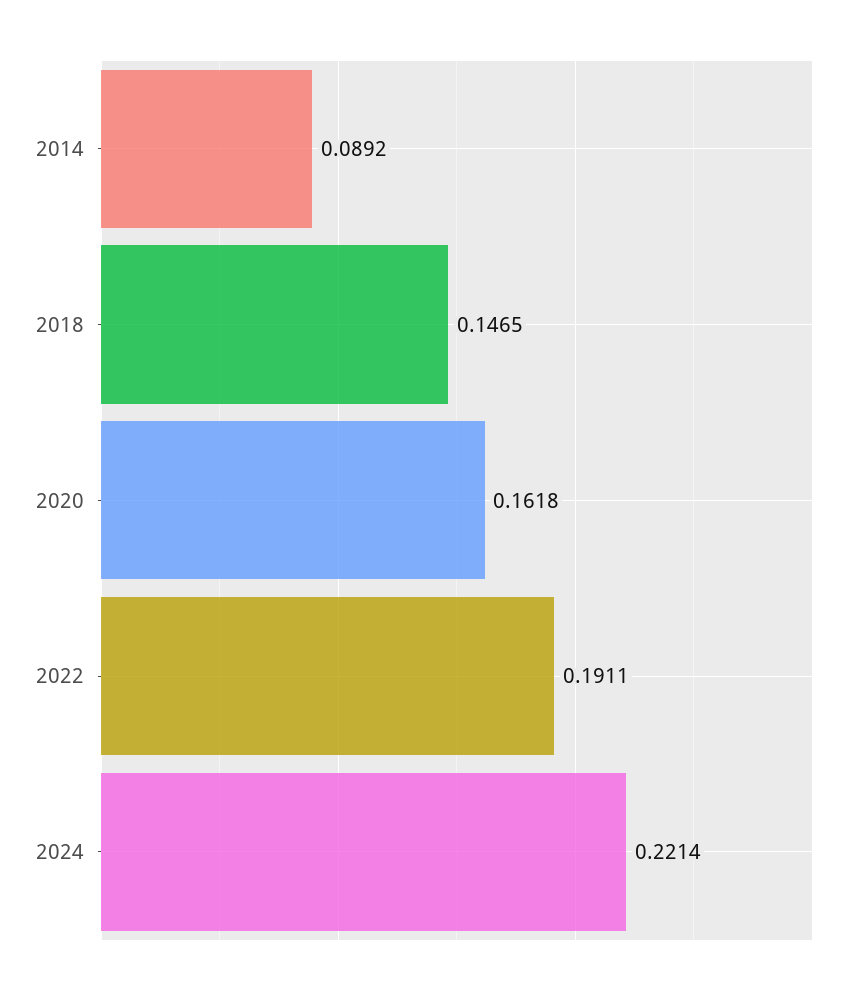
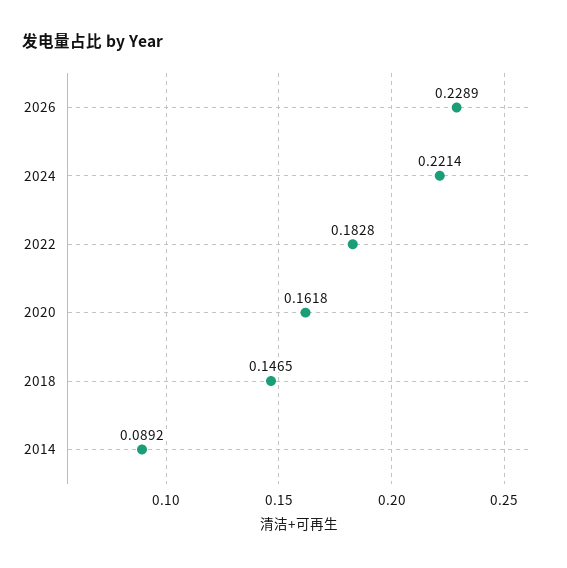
2022: 0.1911 -> 0.1828
2026: none -> 0.2289

